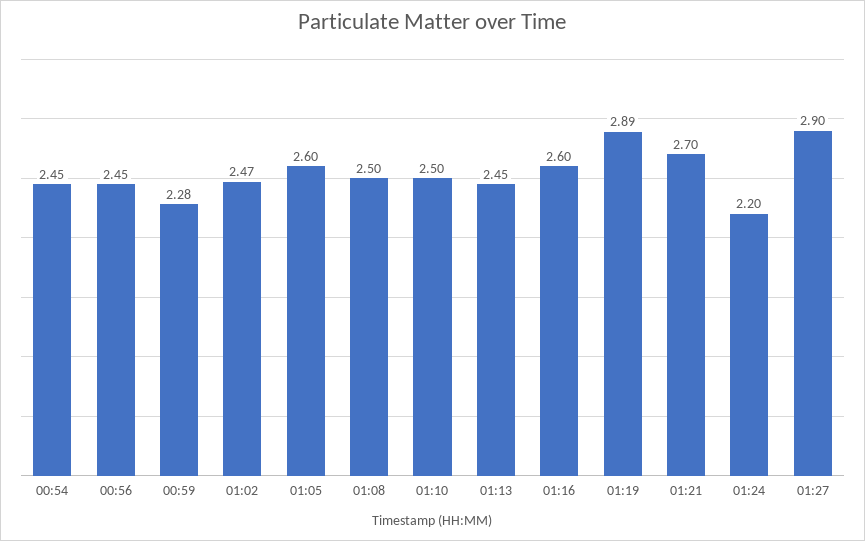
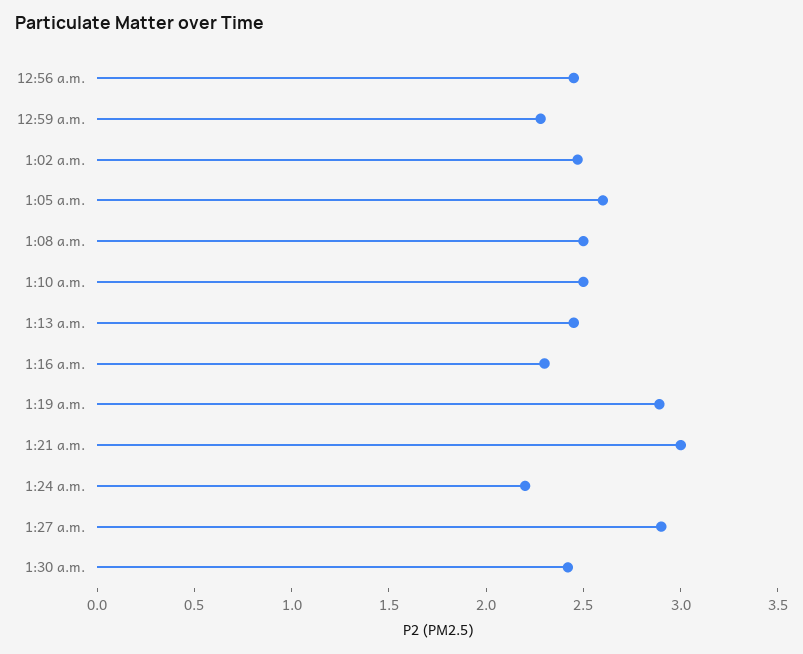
00:54: 2.45 -> none
01:16: 2.6 -> 2.3
01:21: 2.7 -> 3
1:30 a.m.: none -> 2.4

